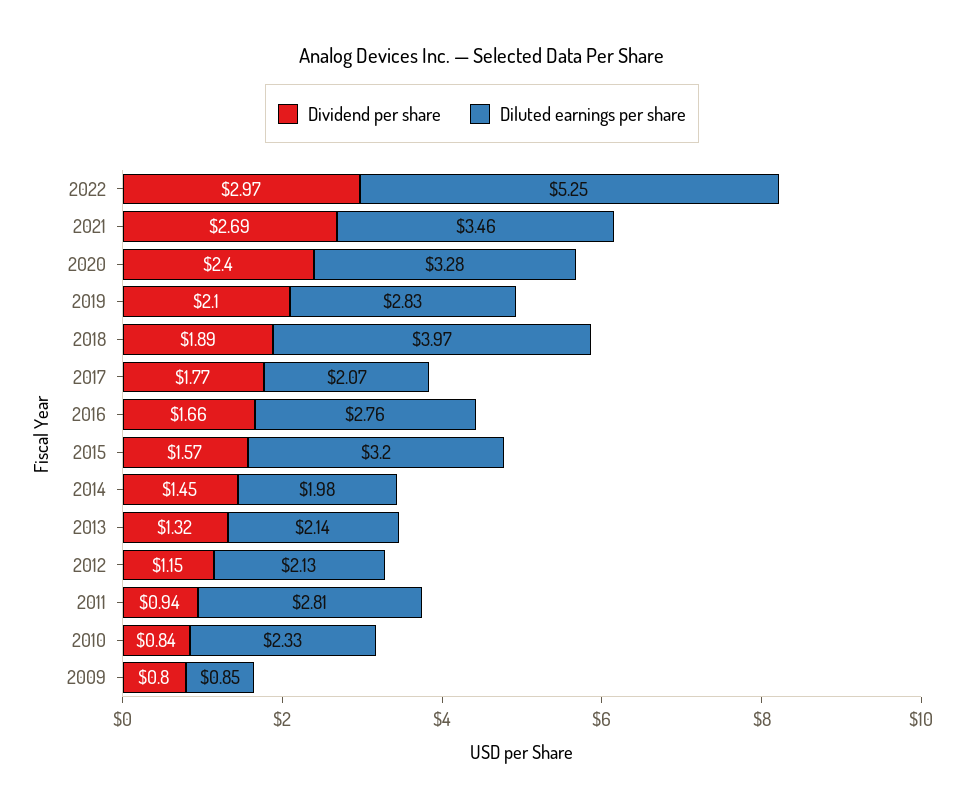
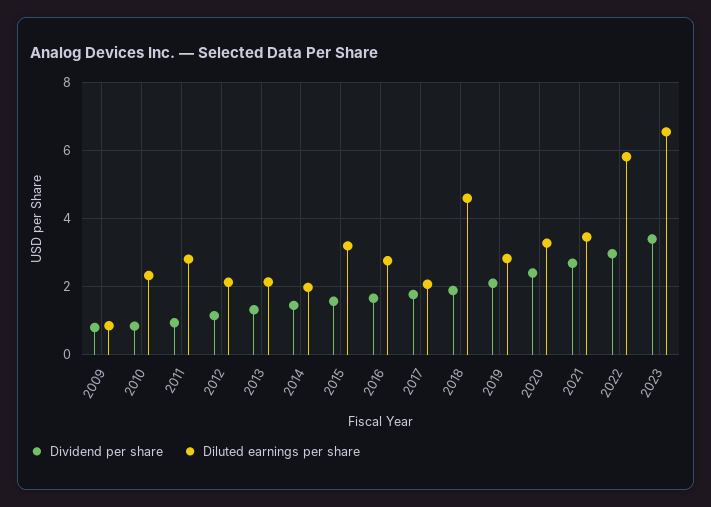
Diluted earnings per share, 2022: 5.25 -> 5.8
Diluted earnings per share, 2018: 3.97 -> 4.6
Dividend per share, 2023: none -> 3.4
Diluted earnings per share, 2023: none -> 6.6

